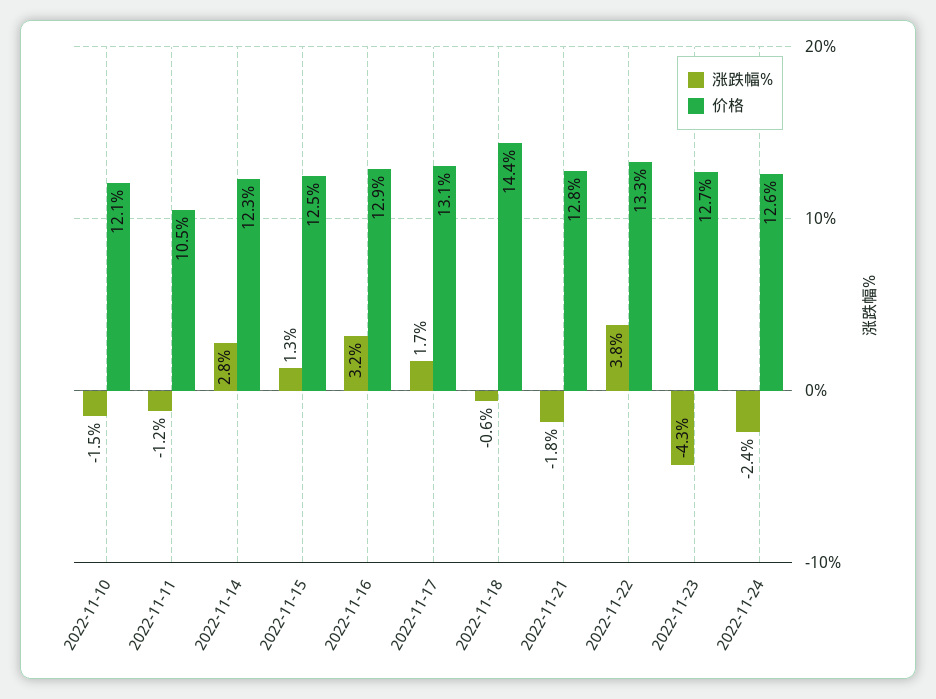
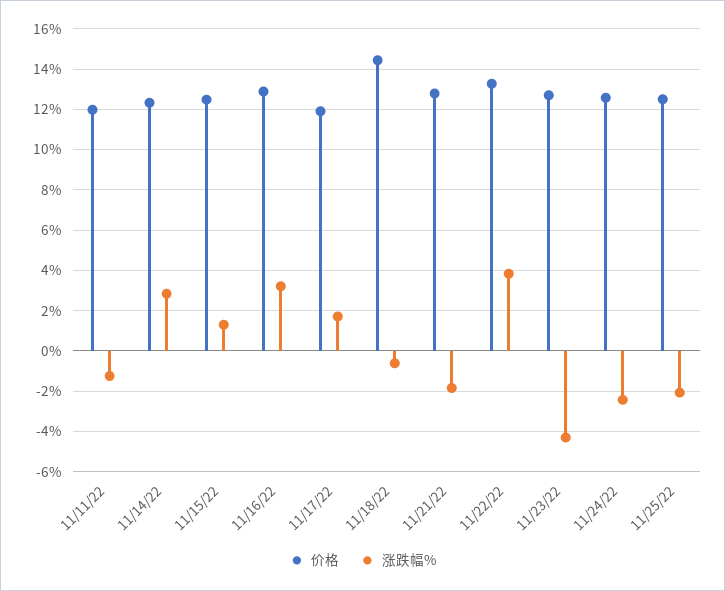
涨跌幅%, 2022-11-10: -1.5 -> none
价格, 2022-11-10: 12.1 -> none
价格, 2022-11-11: 10.5 -> 12
价格, 2022-11-17: 13.1 -> 12
价格, 11/25/22: none -> 12.5
涨跌幅%, 11/25/22: none -> -2

